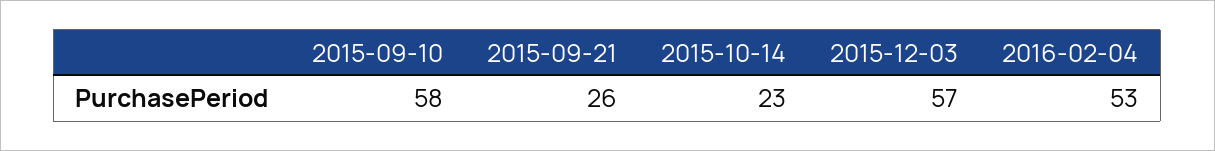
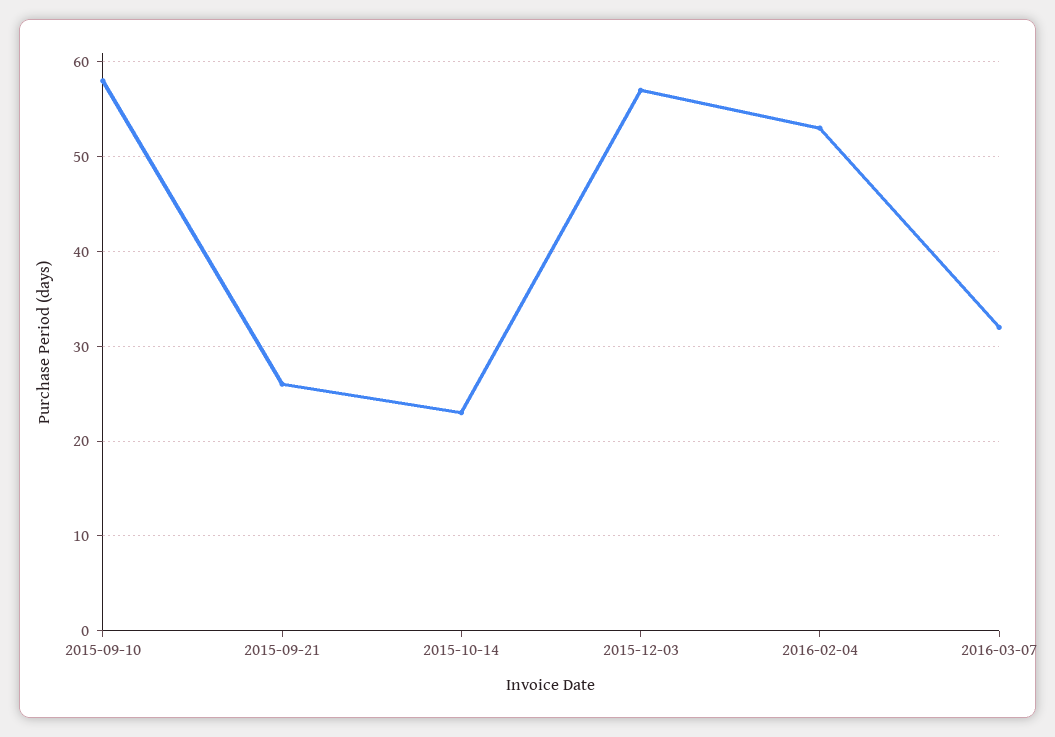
2016-03-07: none -> 32

